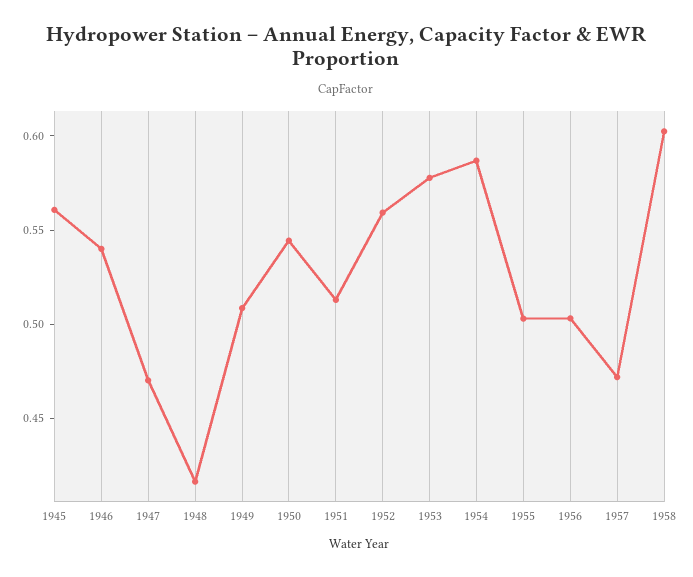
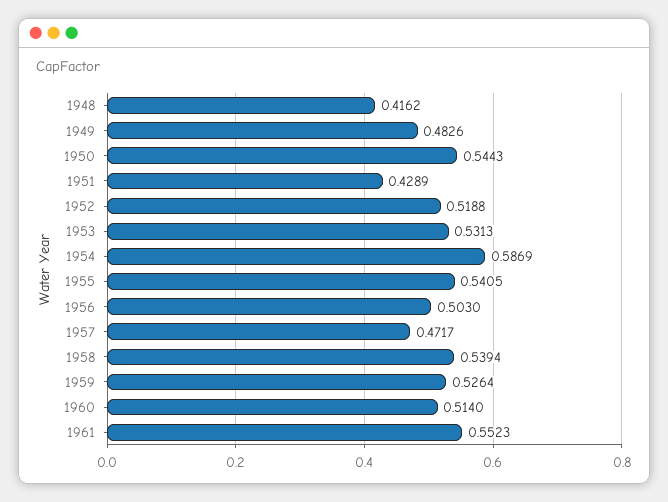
1945: 0.56 -> none
1946: 0.54 -> none
1947: 0.47 -> none
1949: 0.51 -> 0.4826
1951: 0.51 -> 0.4289
1952: 0.56 -> 0.5188
1953: 0.58 -> 0.5313
1955: 0.5 -> 0.5405
1958: 0.6 -> 0.5394
1959: none -> 0.5264
1960: none -> 0.514
1961: none -> 0.5523

